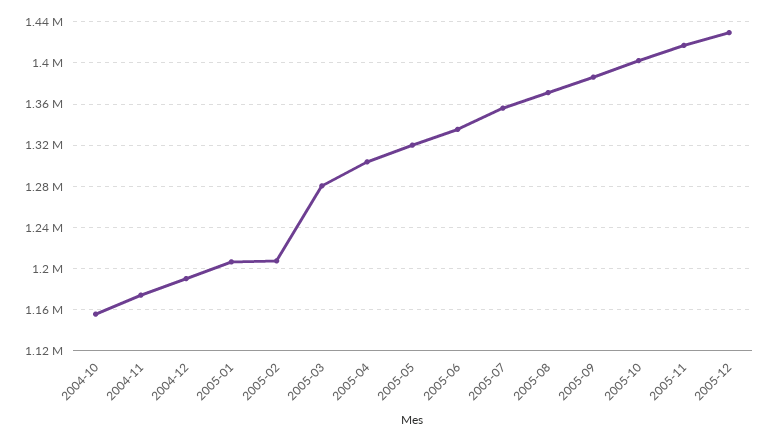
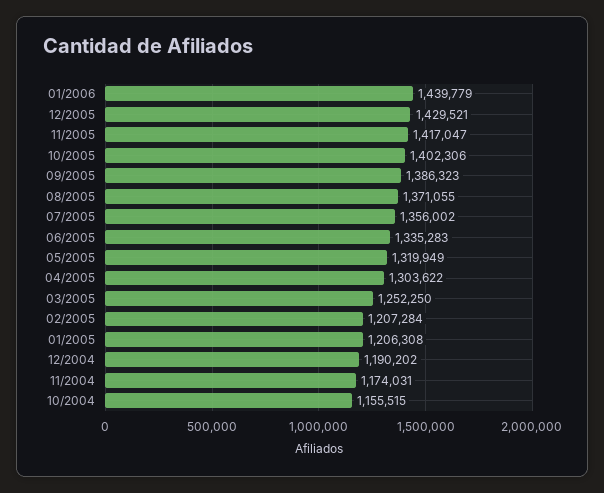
2005-03: 1280000 -> 1252250
01/2006: none -> 1439779

